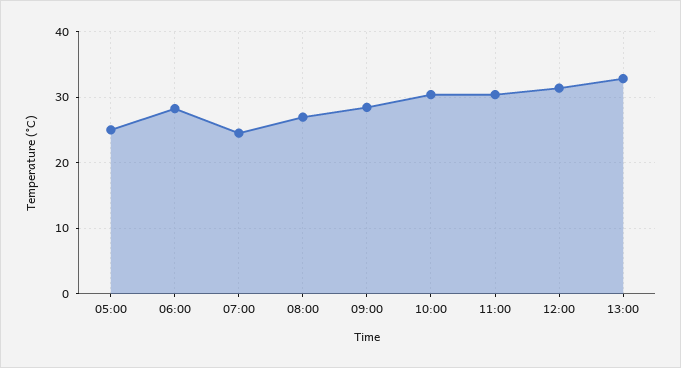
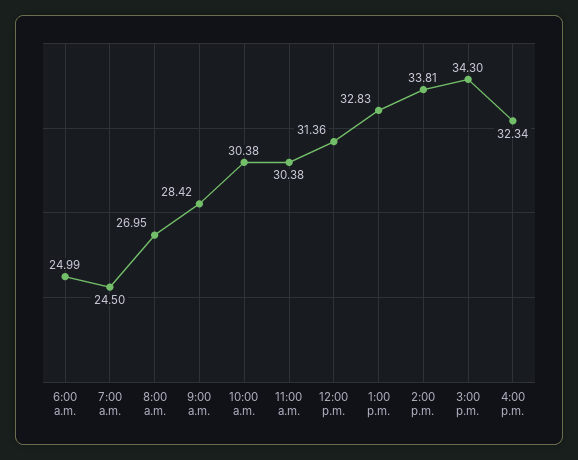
05:00: 25 -> none
06:00: 28 -> 24.99
2:00 p.m.: none -> 33.81
3:00 p.m.: none -> 34.3
4:00 p.m.: none -> 32.34

